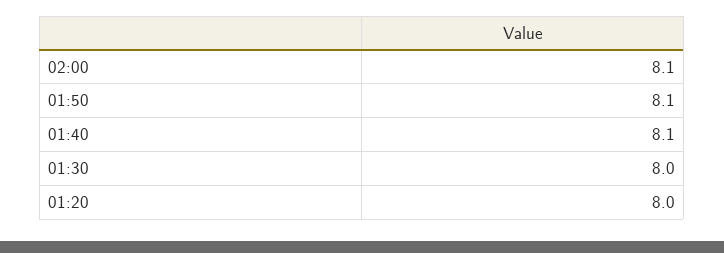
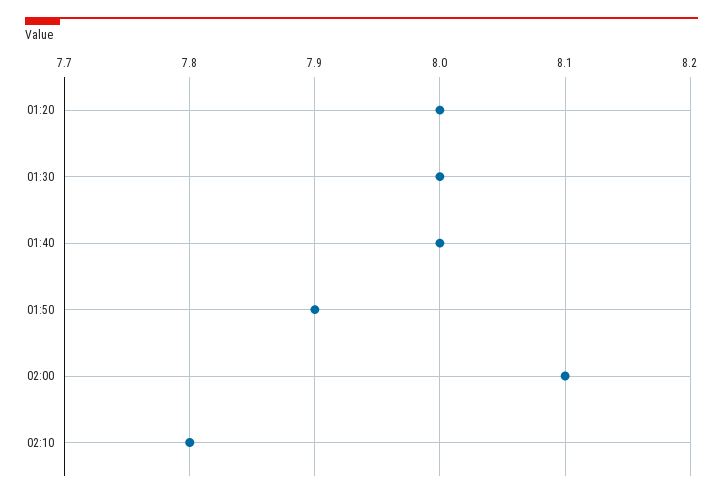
01:50: 8.1 -> 7.9
01:40: 8.1 -> 8
02:10: none -> 7.8

